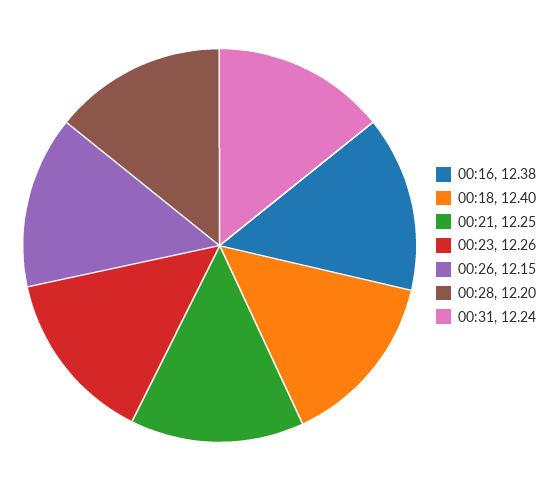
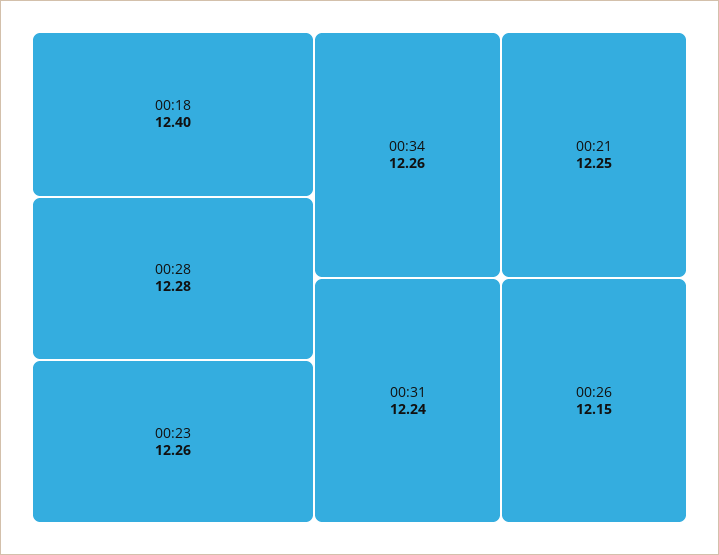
00:16: 12.38 -> none
00:28: 12.2 -> 12.28
00:34: none -> 12.26

